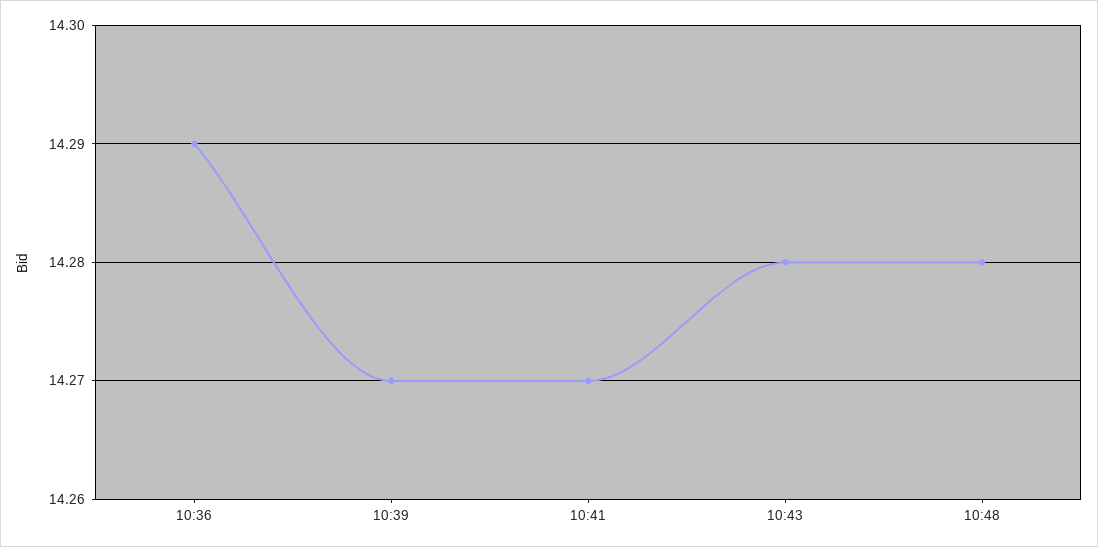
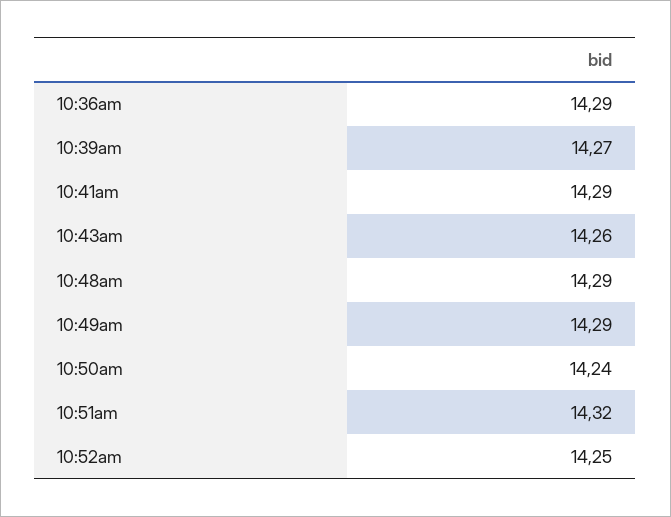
10:41: 14.27 -> 14.29
10:43: 14.28 -> 14.26
10:48: 14.28 -> 14.29
10:49am: none -> 14.29
10:50am: none -> 14.24
10:51am: none -> 14.32
10:52am: none -> 14.25

